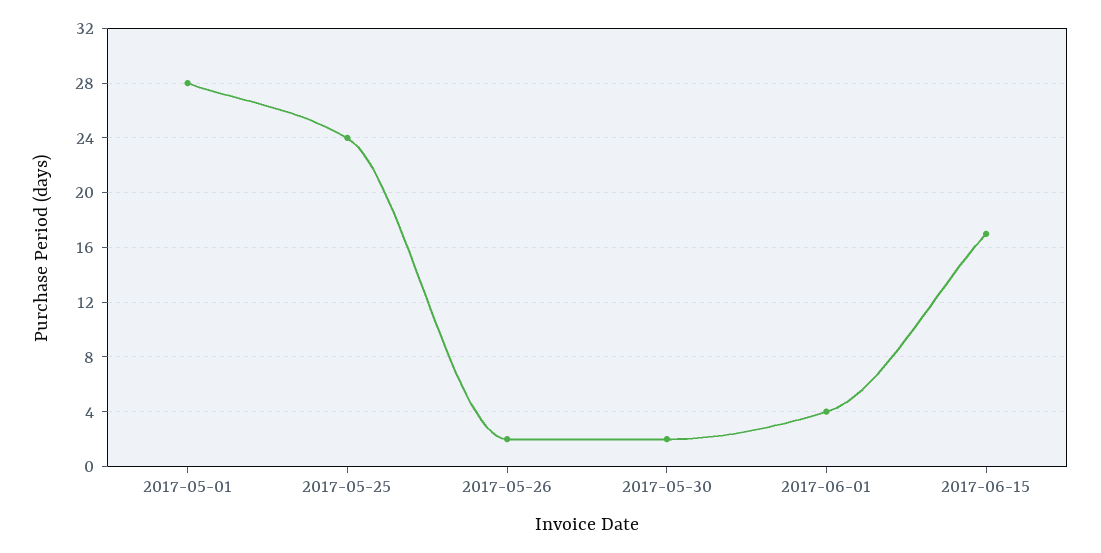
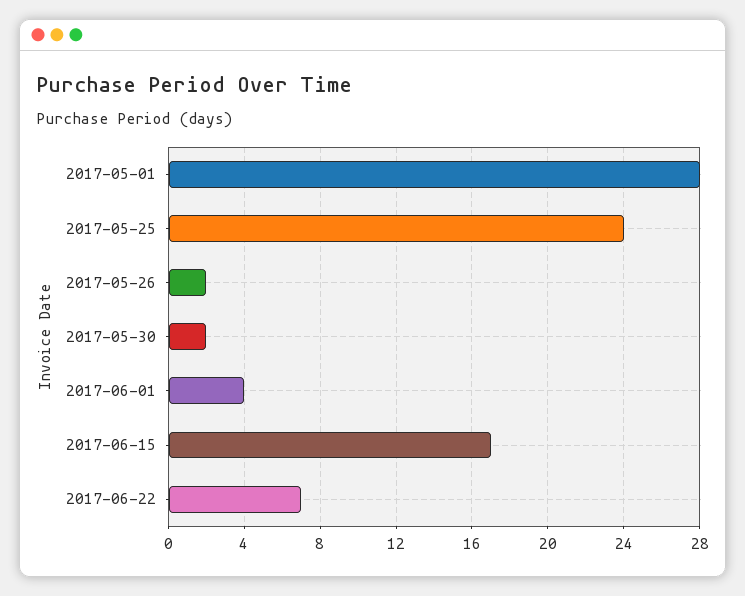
2017-06-22: none -> 7

